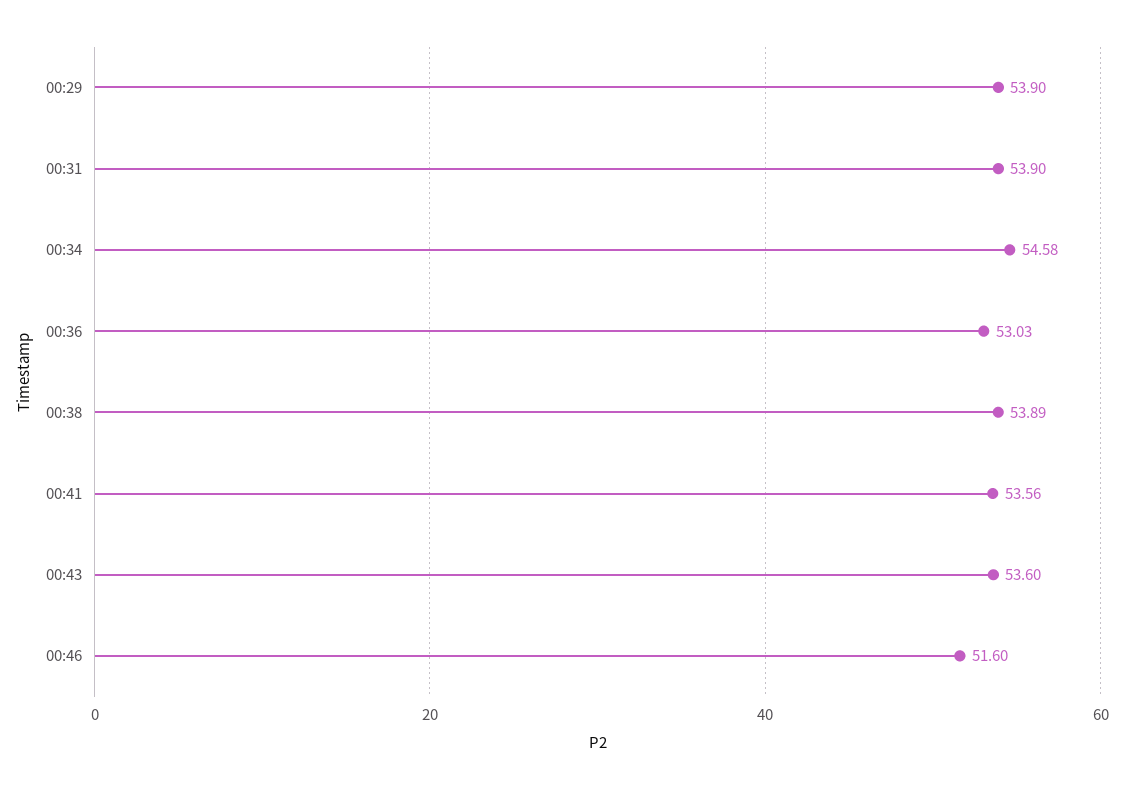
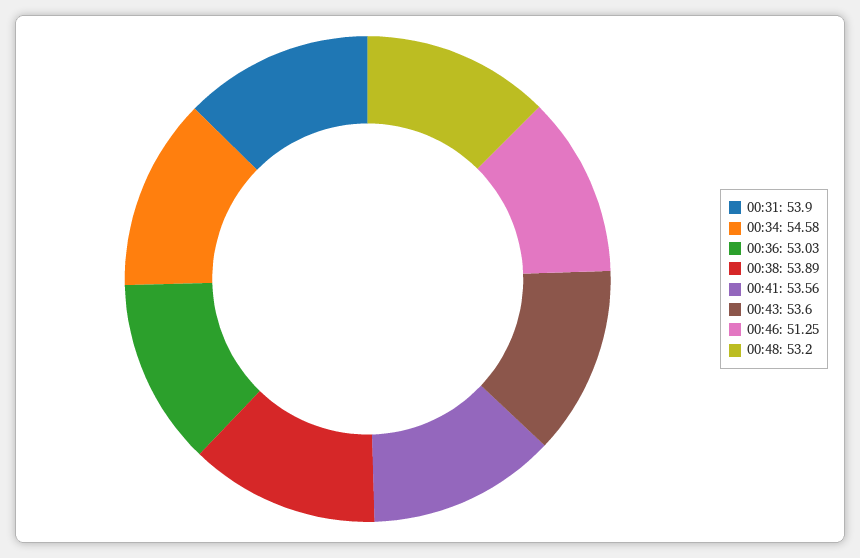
00:29: 53.9 -> none
00:46: 51.6 -> 51.25
00:48: none -> 53.2

